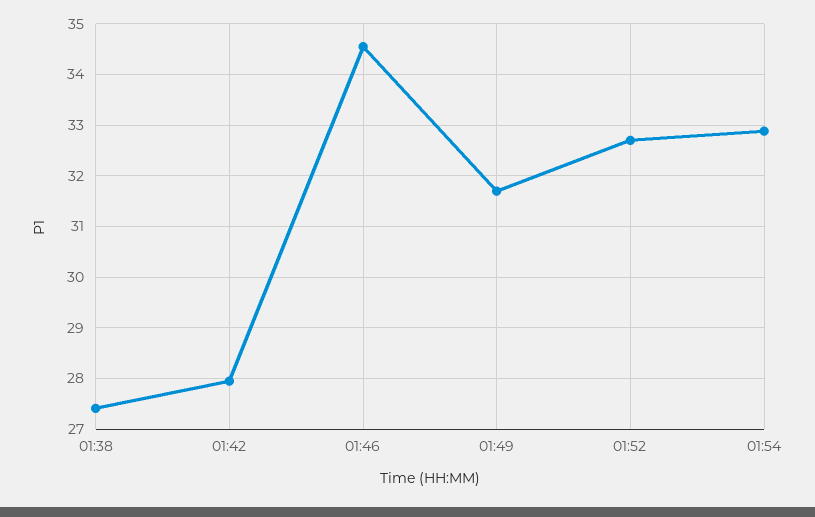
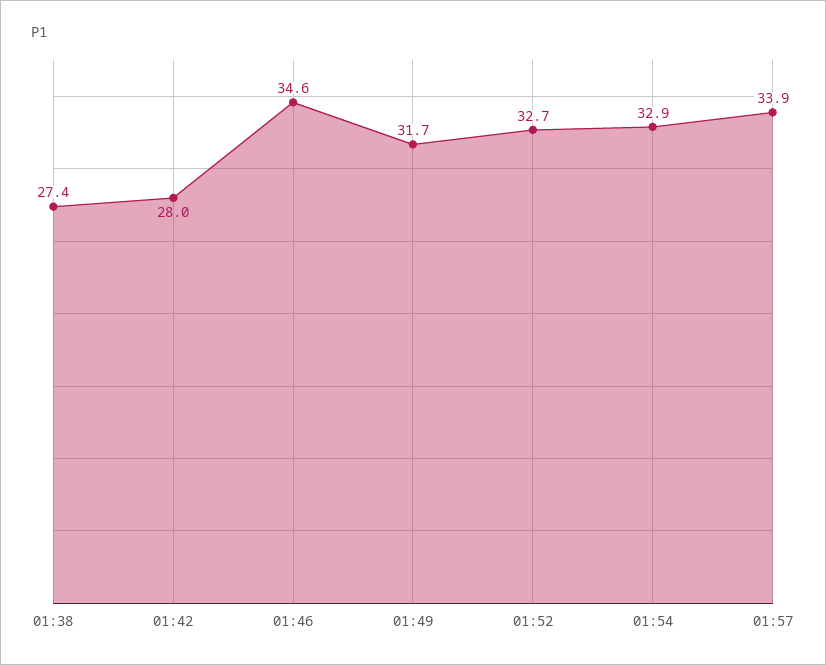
01:57: none -> 33.9

